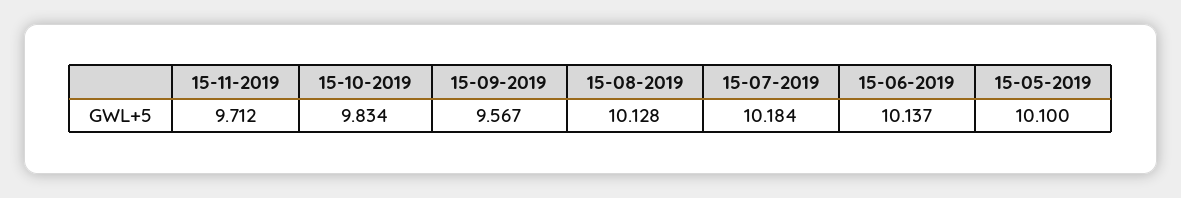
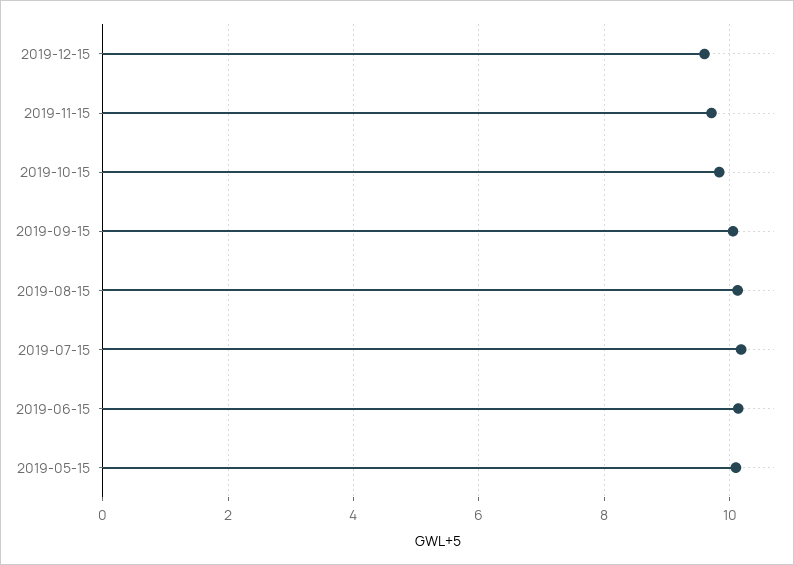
15-09-2019: 9.567 -> 10
2019-12-15: none -> 9.6

